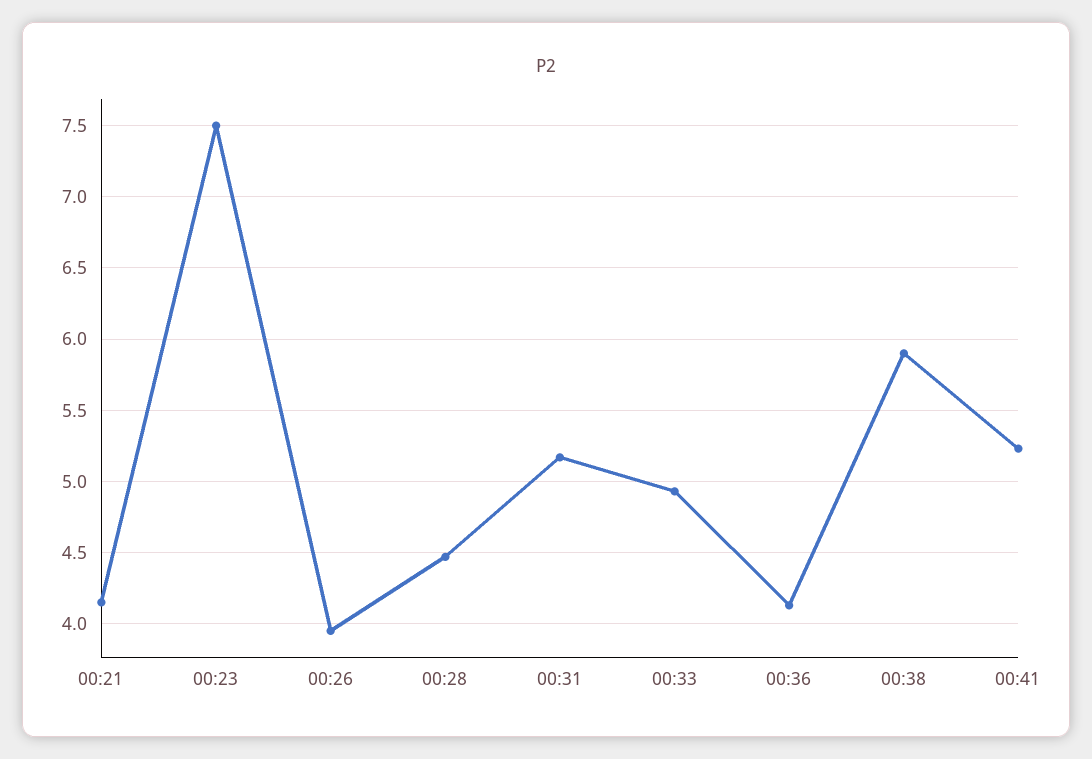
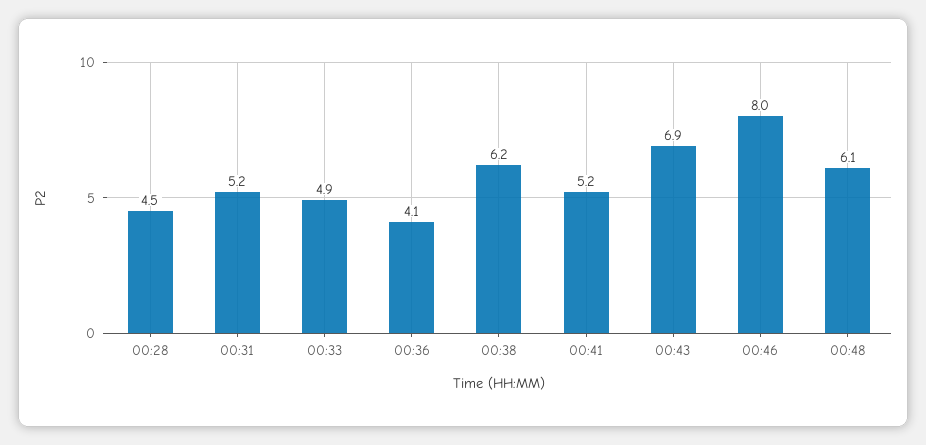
00:21: 4.15 -> none
00:23: 7.5 -> none
00:26: 3.95 -> none
00:38: 5.9 -> 6.2
00:43: none -> 6.9
00:46: none -> 8
00:48: none -> 6.1

